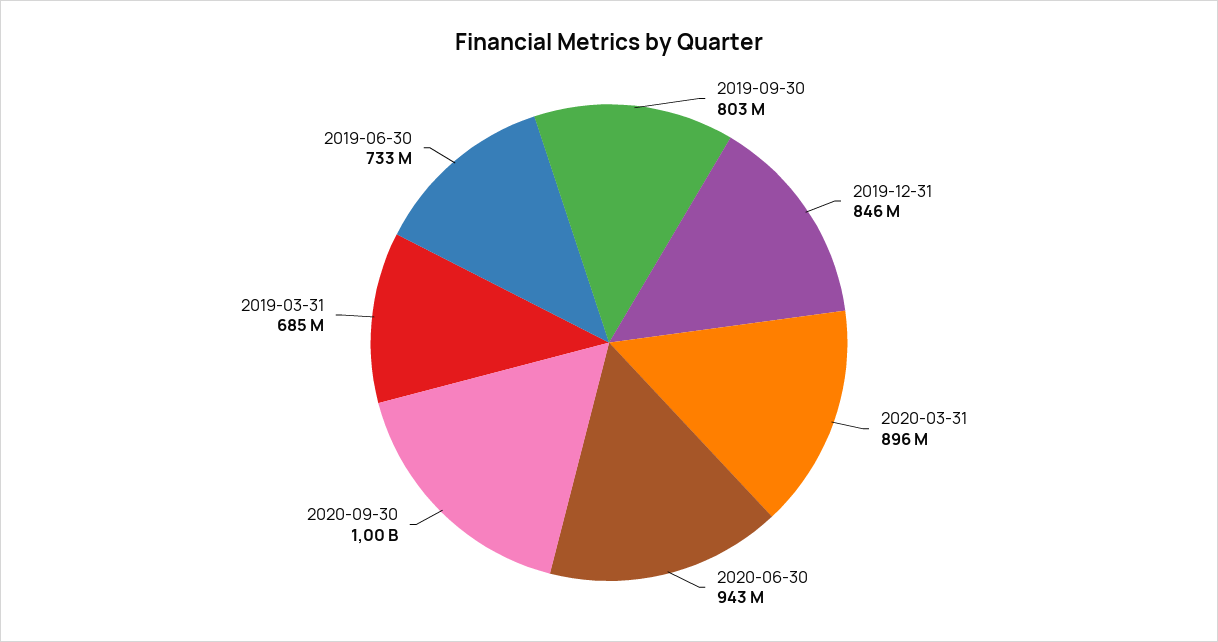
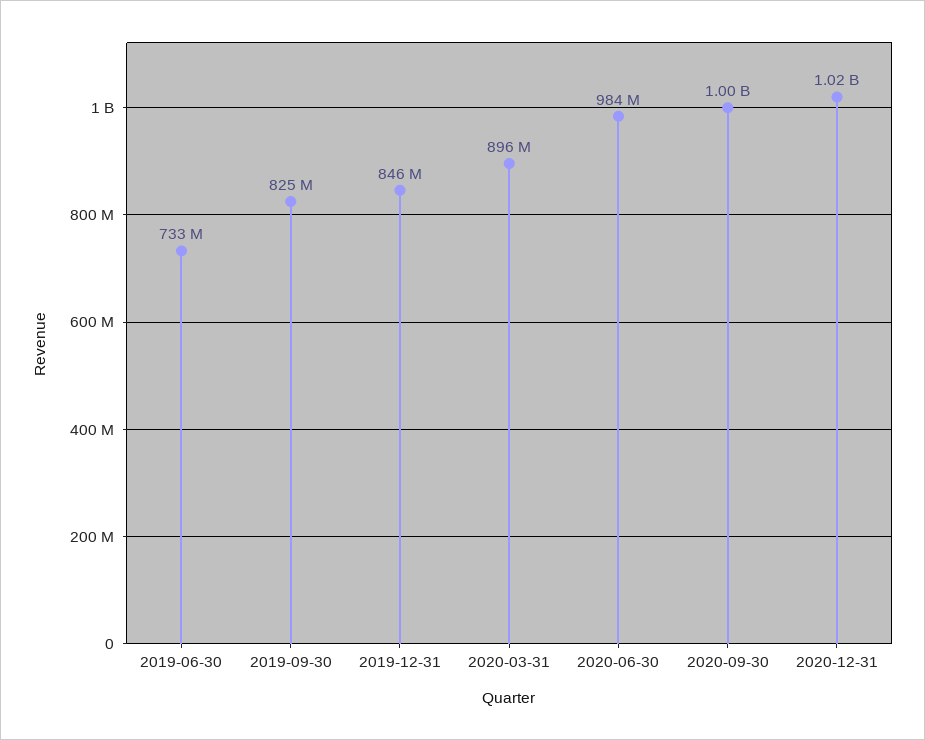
2019-09-30: 803000000 -> 825000000
2020-06-30: 943000000 -> 984000000
2019-03-31: 685000000 -> none
2020-12-31: none -> 1020000000

